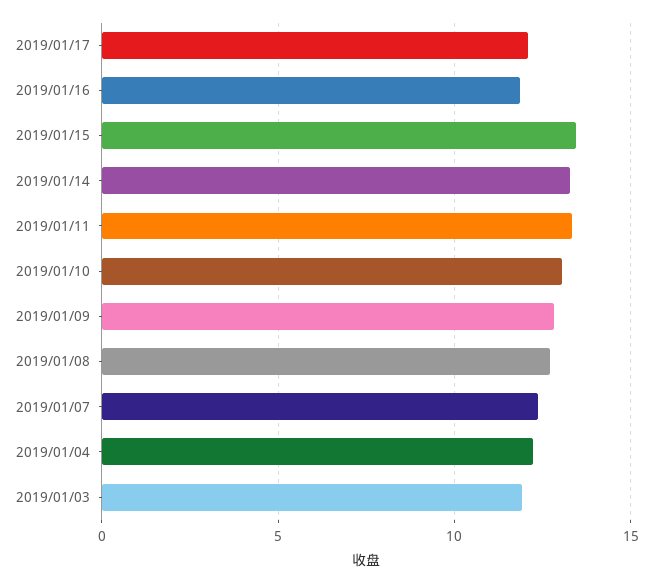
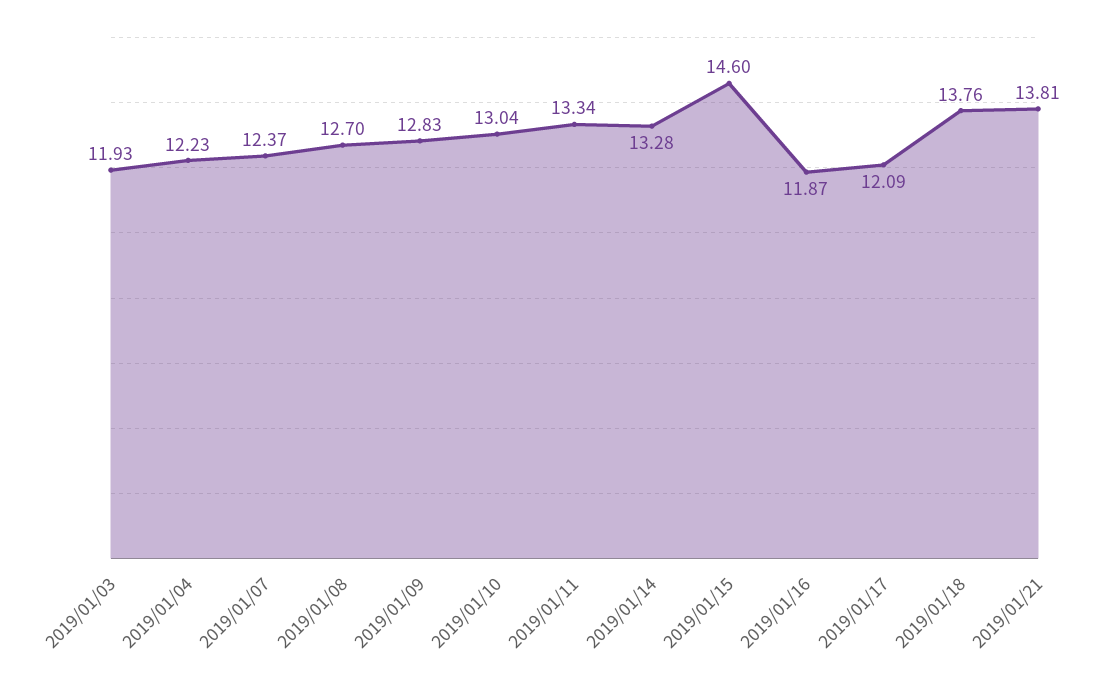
2019/01/15: 13.5 -> 14.6
2019/01/18: none -> 13.76
2019/01/21: none -> 13.81

